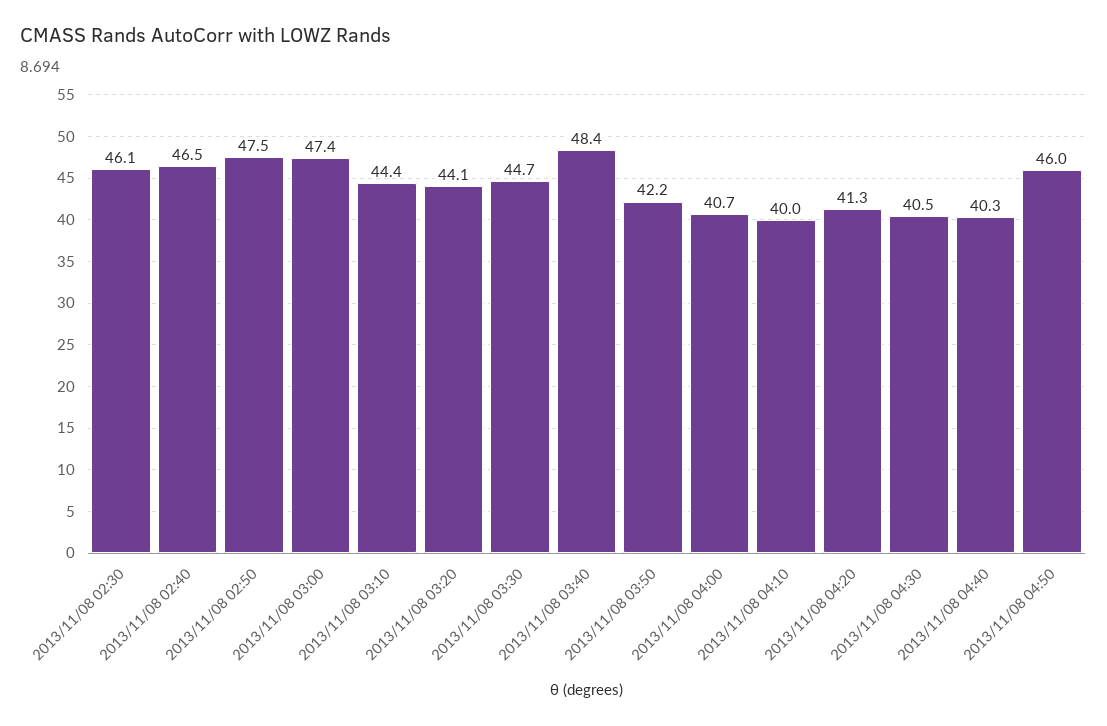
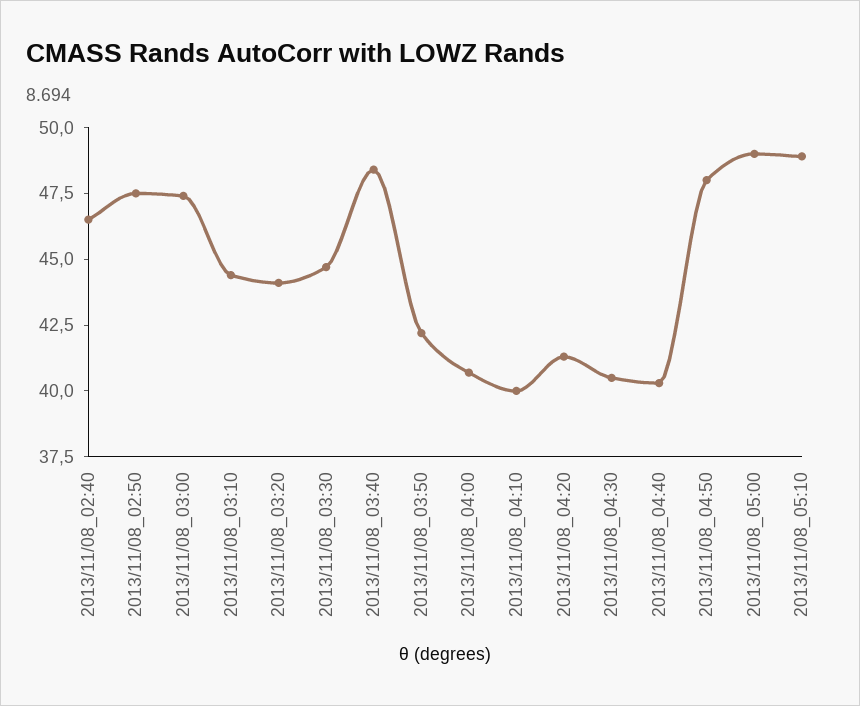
2013/11/08 02:30: 46.1 -> none
2013/11/08 04:50: 46 -> 48
2013/11/08_05:00: none -> 49
2013/11/08_05:10: none -> 49

